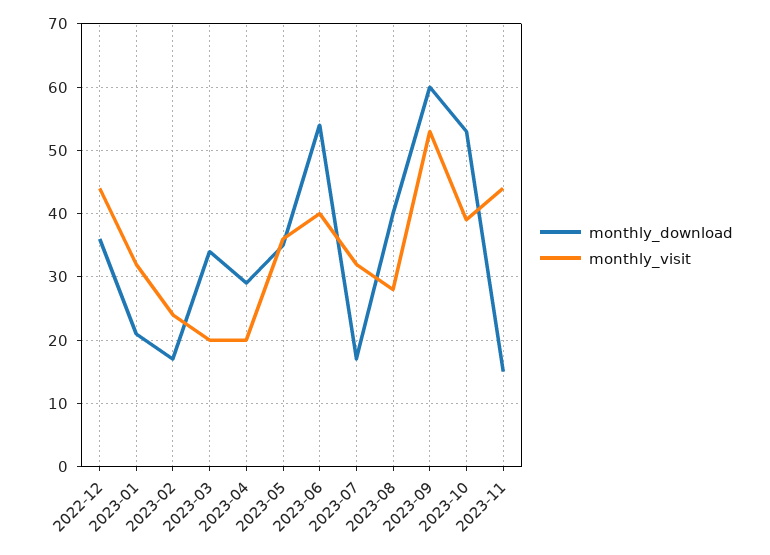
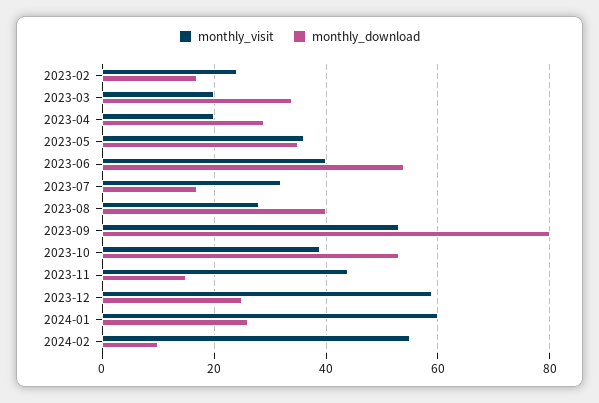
monthly_download, 2022-12: 36 -> none
monthly_visit, 2022-12: 44 -> none
monthly_download, 2023-01: 21 -> none
monthly_visit, 2023-01: 32 -> none
monthly_download, 2023-09: 60 -> 80
monthly_visit, 2023-12: none -> 60
monthly_download, 2023-12: none -> 25
monthly_visit, 2024-01: none -> 60
monthly_download, 2024-01: none -> 25
monthly_visit, 2024-02: none -> 55
monthly_download, 2024-02: none -> 10

